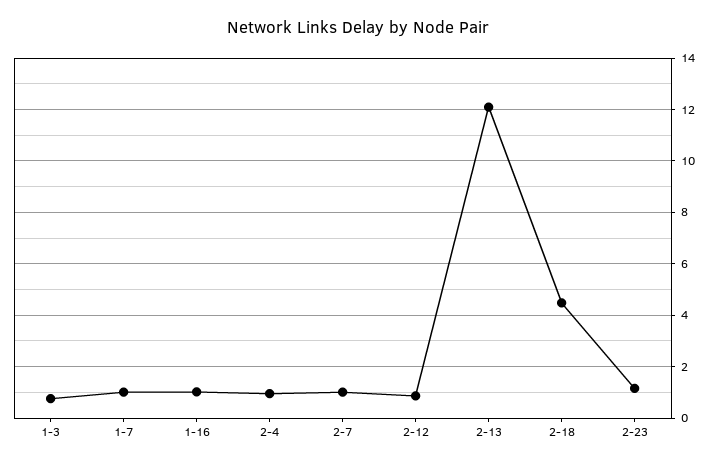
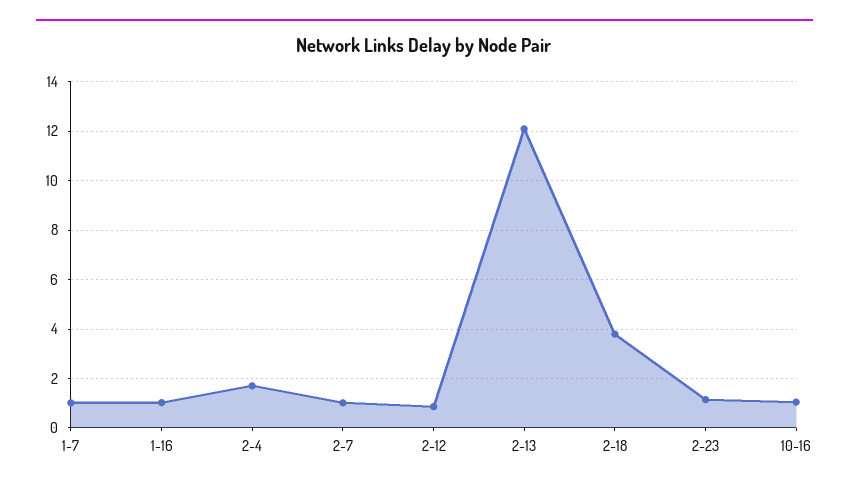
1-3: 0.75 -> none
2-4: 1 -> 1.75
2-18: 4.5 -> 3.75
10-16: none -> 1

